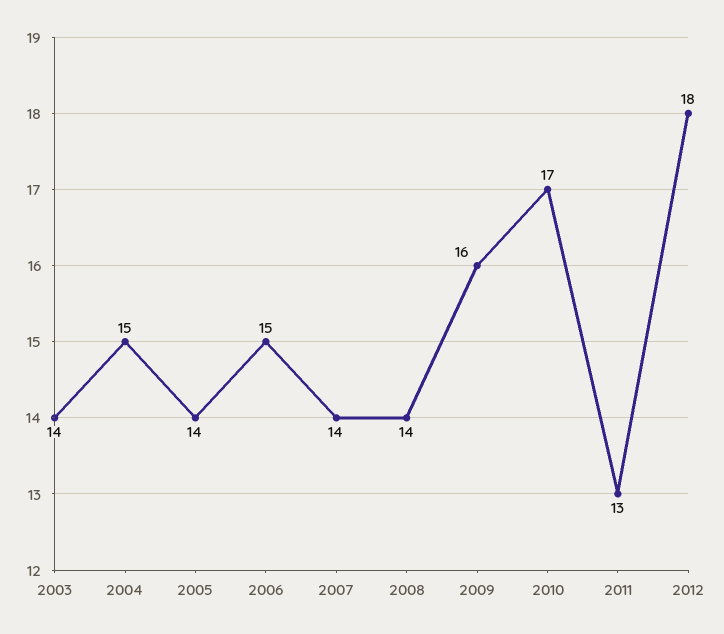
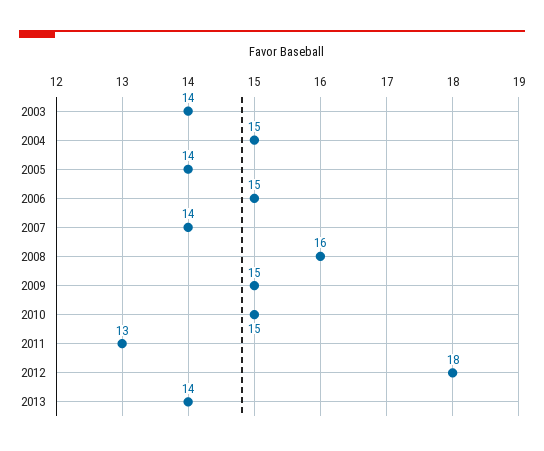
2008: 14 -> 16
2009: 16 -> 15
2010: 17 -> 15
2013: none -> 14

